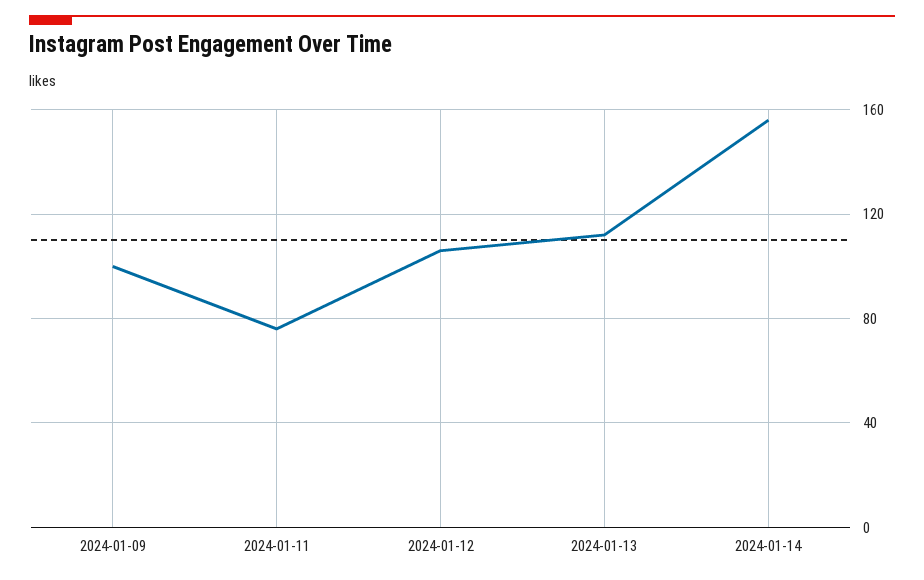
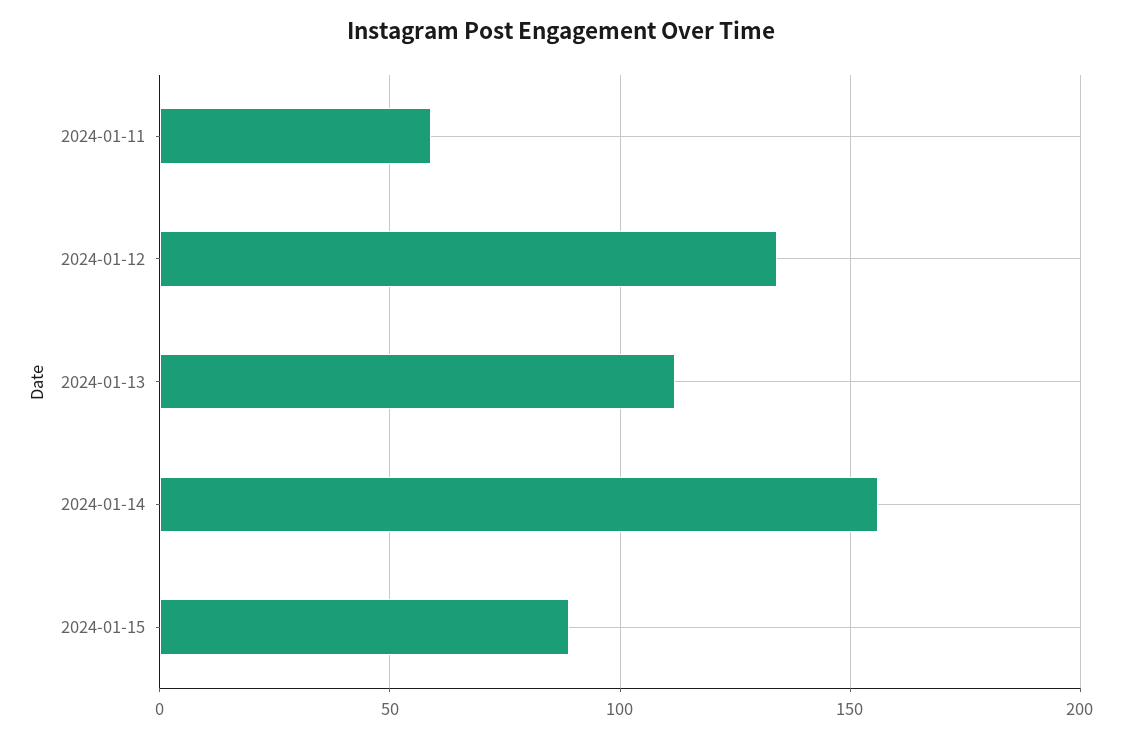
2024-01-09: 100 -> none
2024-01-11: 75 -> 60
2024-01-12: 105 -> 135
2024-01-15: none -> 90

